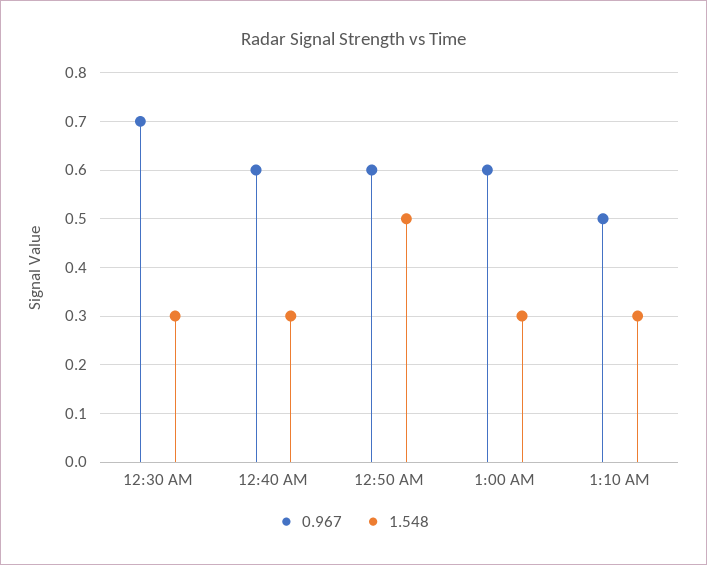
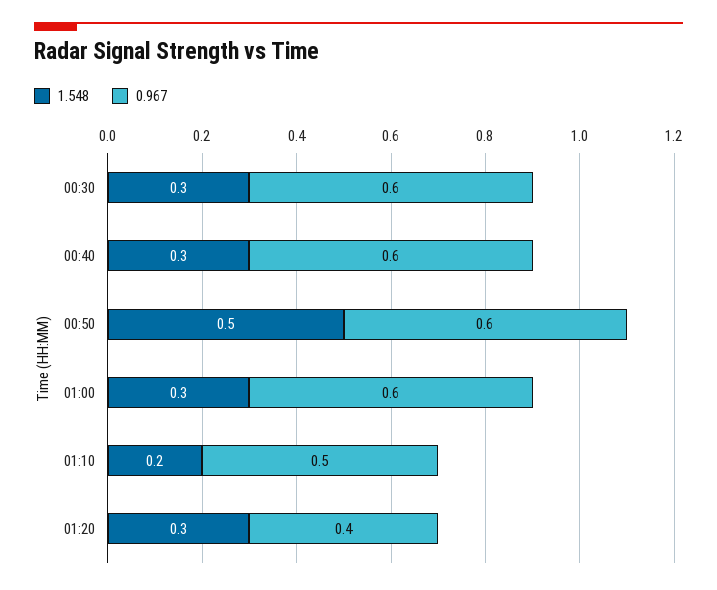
0.967, 12:30 AM: 0.7 -> 0.6
1.548, 1:10 AM: 0.3 -> 0.2
1.548, 01:20: none -> 0.3
0.967, 01:20: none -> 0.4

